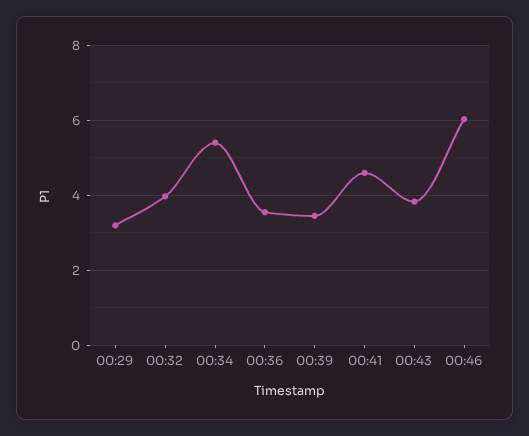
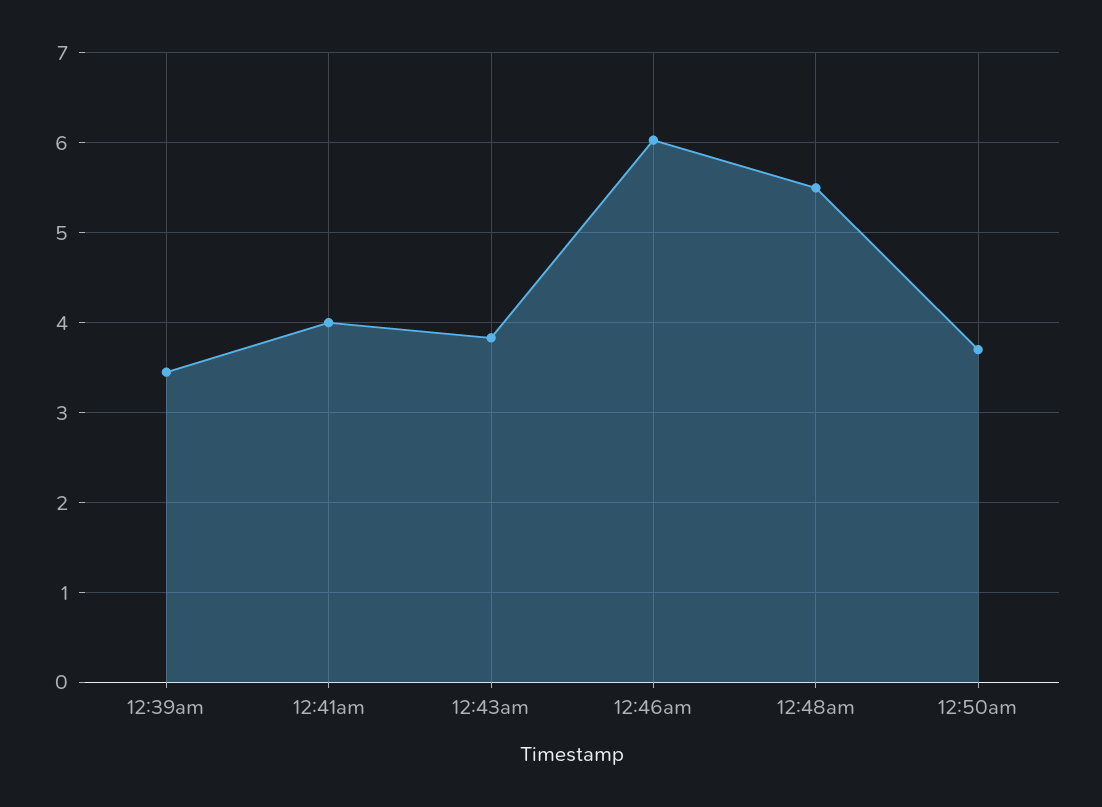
00:29: 3.2 -> none
00:32: 4 -> none
00:34: 5.4 -> none
00:36: 3.6 -> none
00:41: 4.6 -> 4
12:48am: none -> 5.5
12:50am: none -> 3.7

